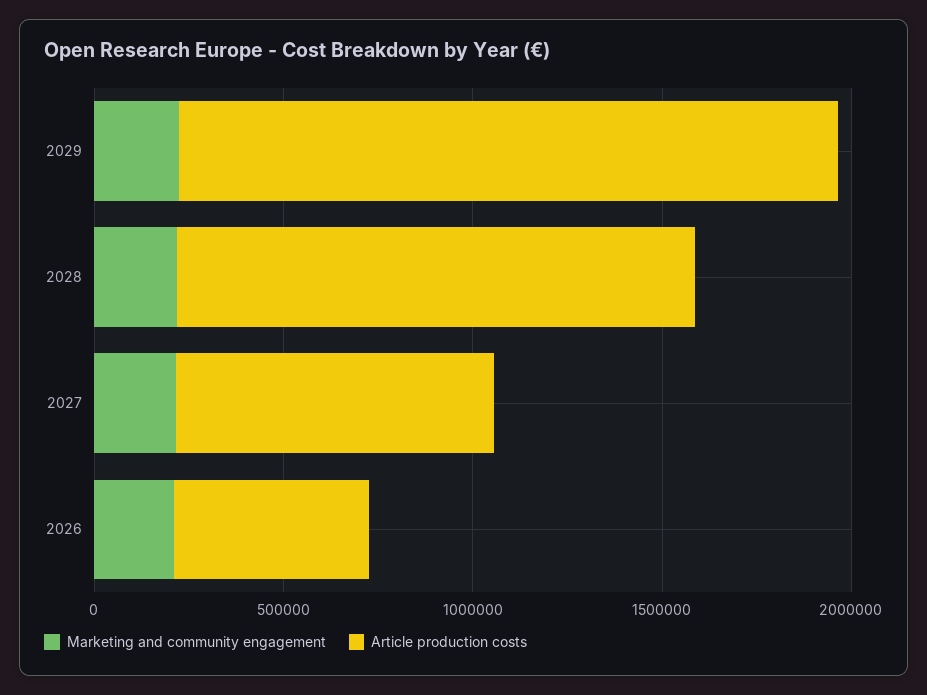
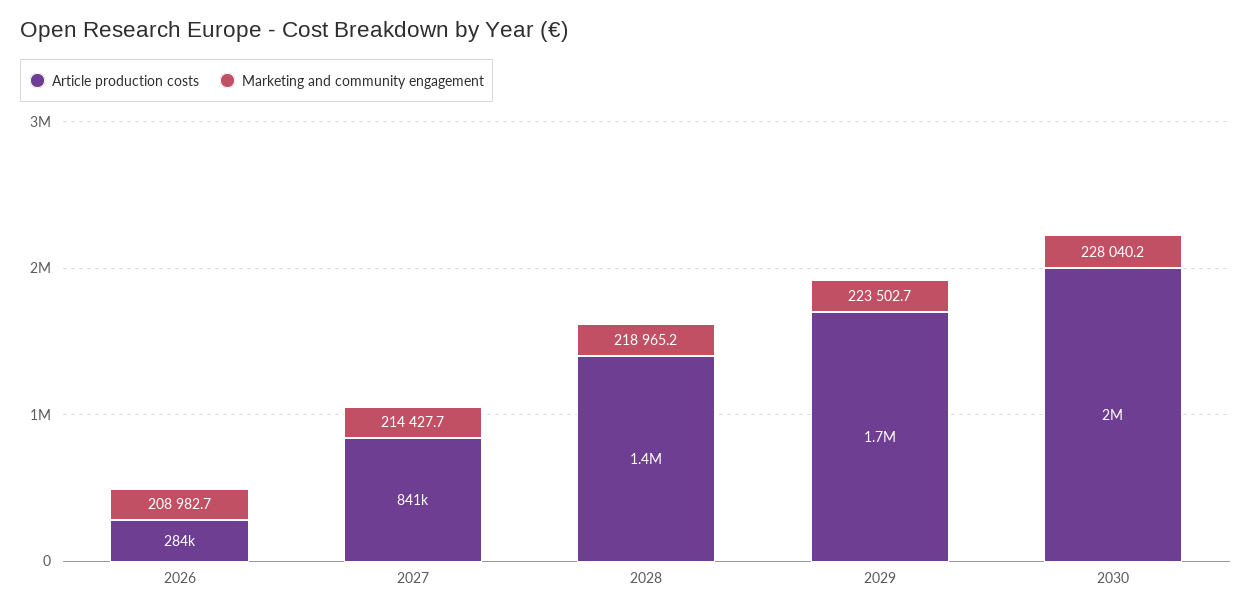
Article production costs, 2026: 500000 -> 284000
Article production costs, 2030: none -> 2000000
Marketing and community engagement, 2030: none -> 228040.2

